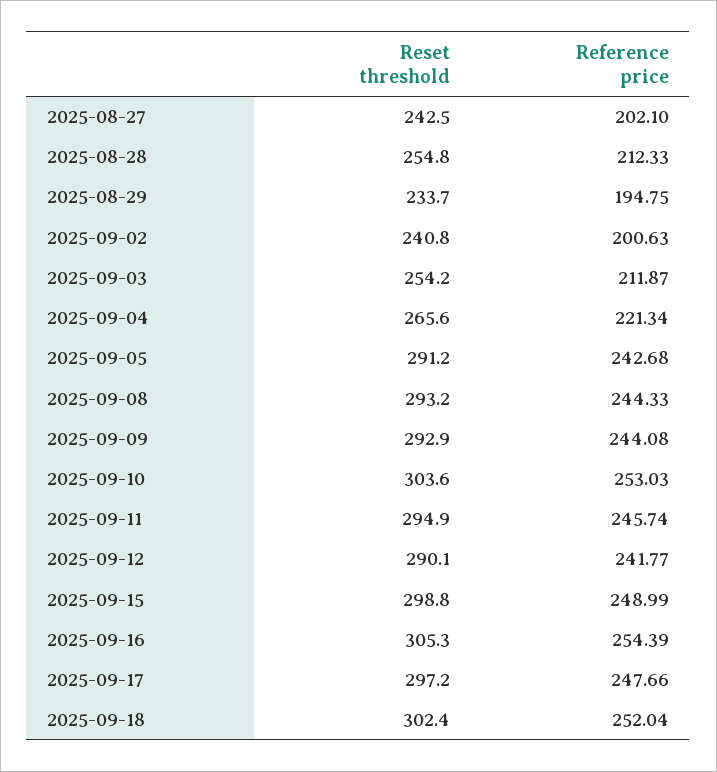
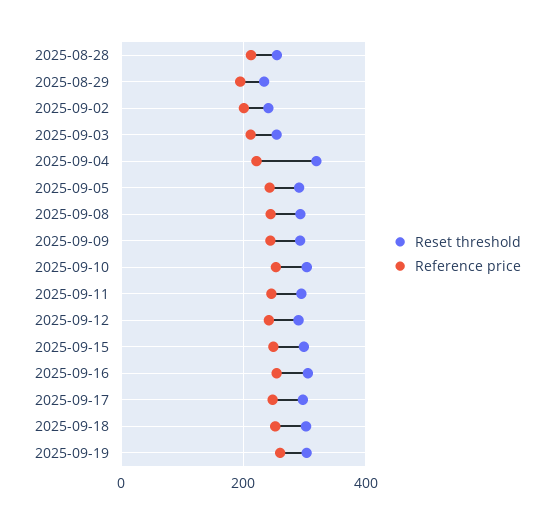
Reset threshold, 2025-08-27: 242.5 -> none
Reference price, 2025-08-27: 202.1 -> none
Reset threshold, 2025-09-04: 265.6 -> 320
Reset threshold, 2025-09-19: none -> 300
Reference price, 2025-09-19: none -> 260

